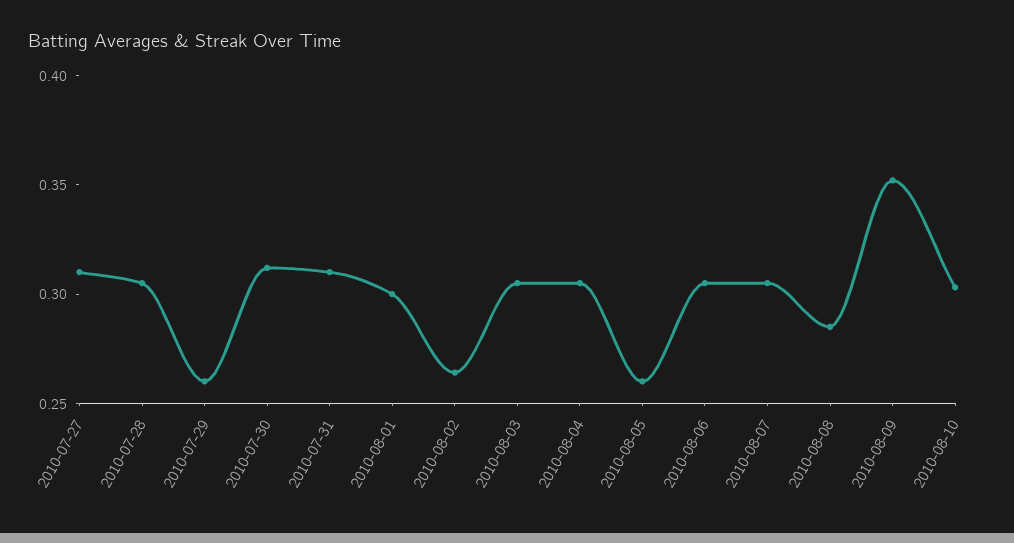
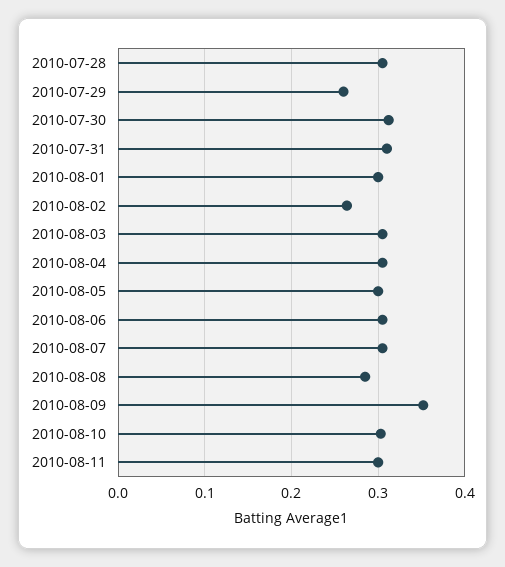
2010-07-27: 0.31 -> none
2010-08-05: 0.26 -> 0.3
2010-08-11: none -> 0.3

